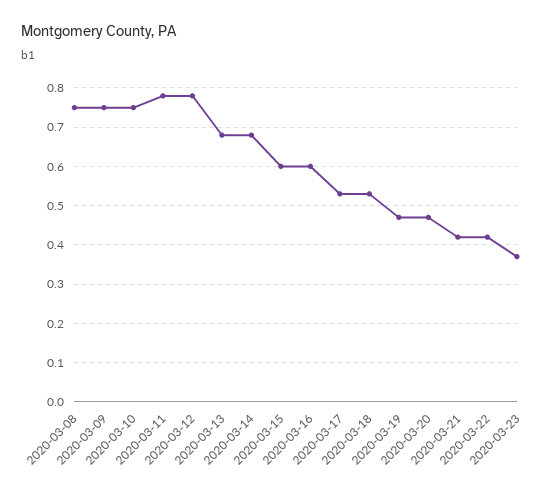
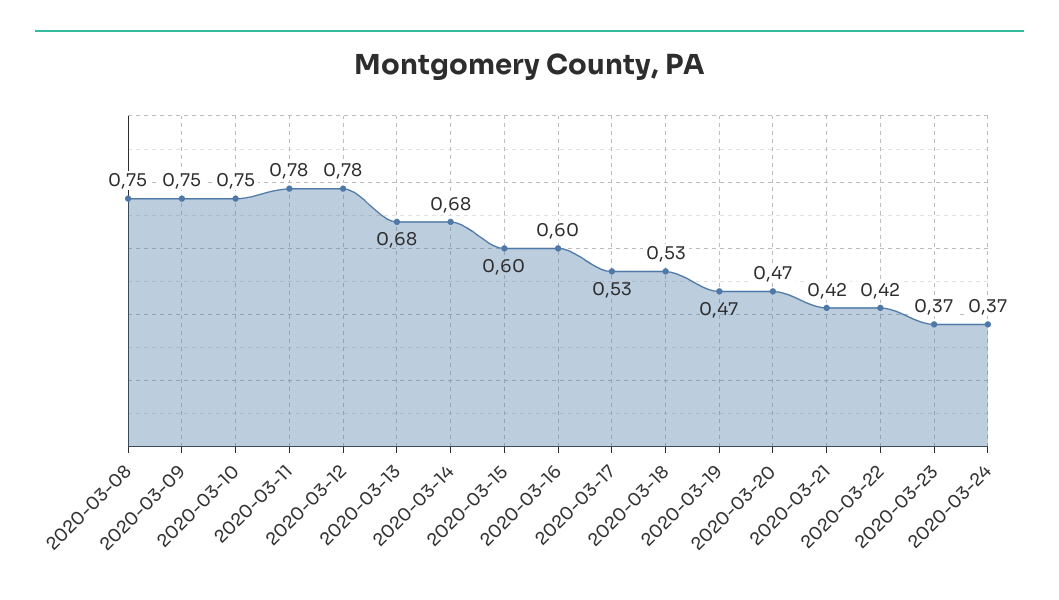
2020-03-24: none -> 0.37

